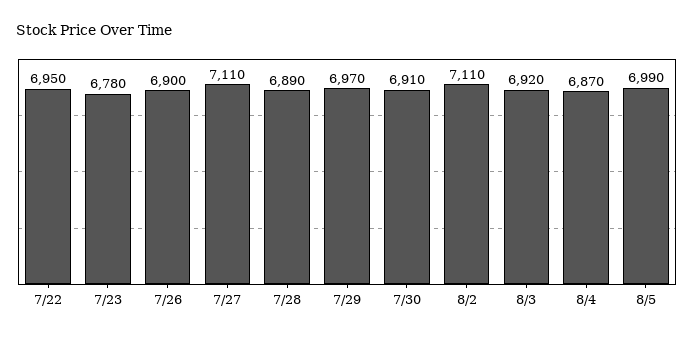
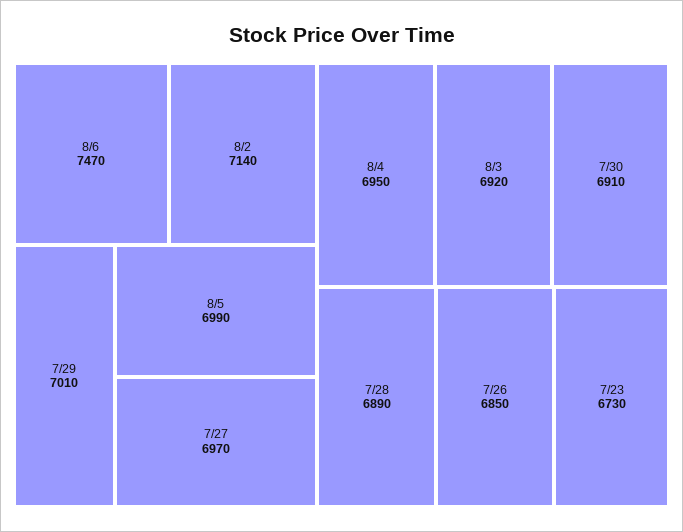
7/22: 6950 -> none
7/23: 6780 -> 6730
7/26: 6900 -> 6850
7/27: 7110 -> 6970
7/29: 6970 -> 7010
8/2: 7110 -> 7140
8/4: 6870 -> 6950
8/6: none -> 7470

